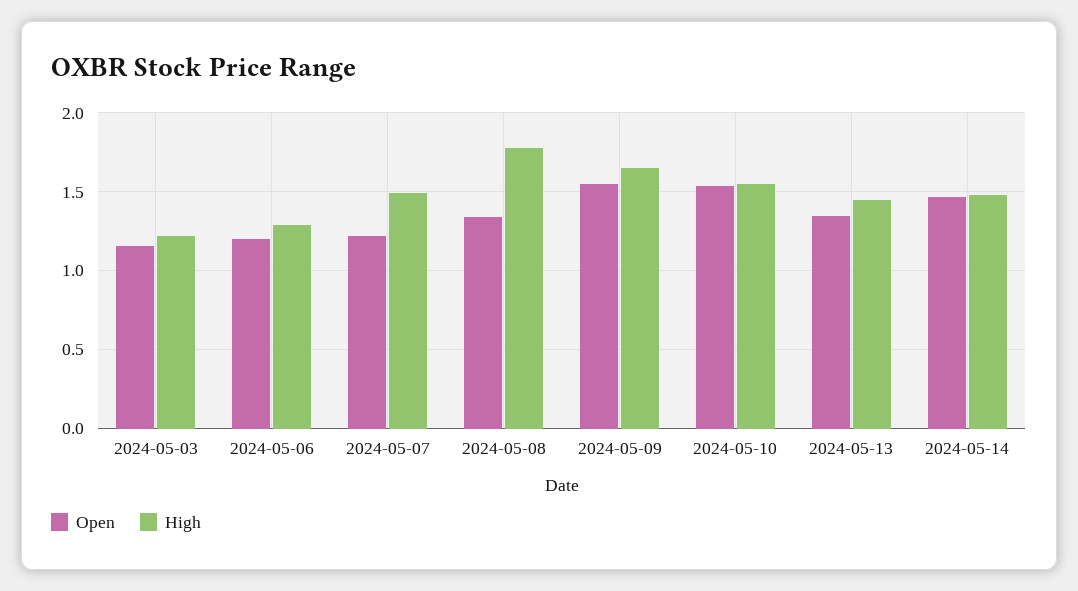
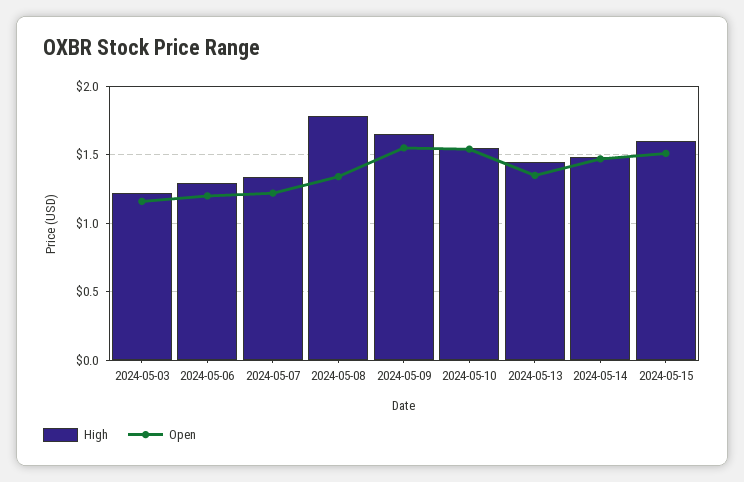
High, 2024-05-07: 1.5 -> 1.35
High, 2024-05-15: none -> 1.6
Open, 2024-05-15: none -> 1.5

